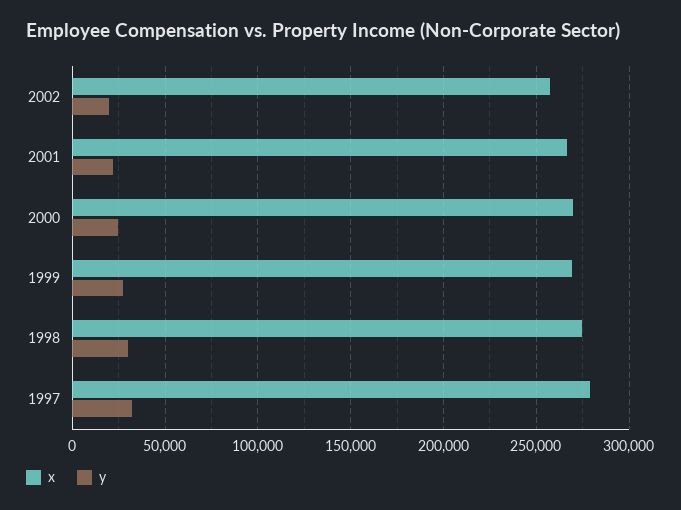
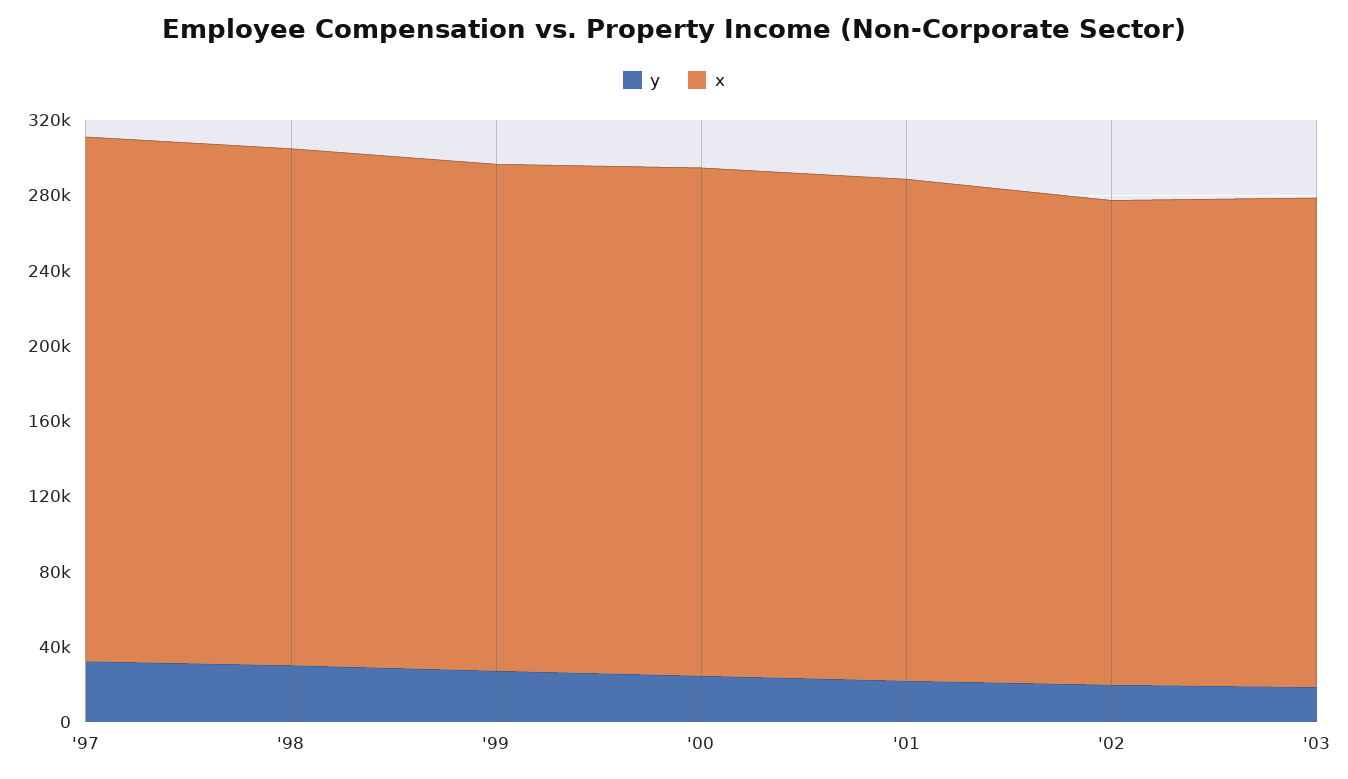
y, '03: none -> 20000
x, '03: none -> 260000

